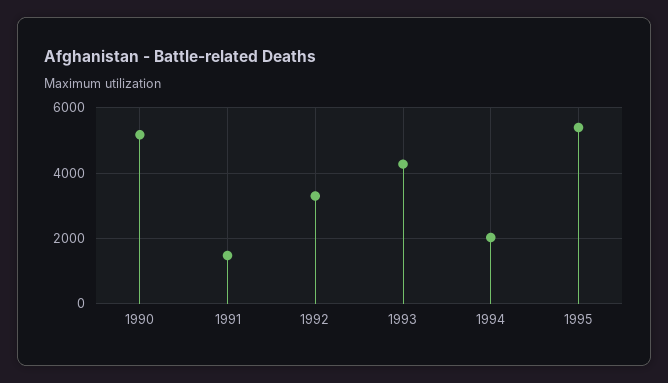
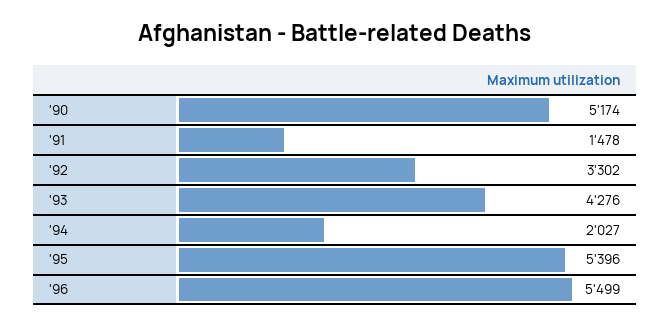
'96: none -> 5499

